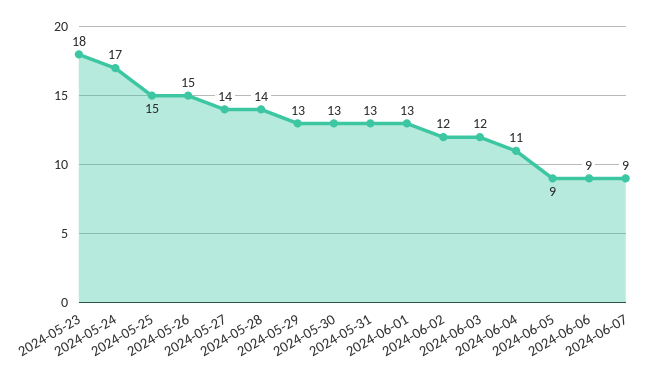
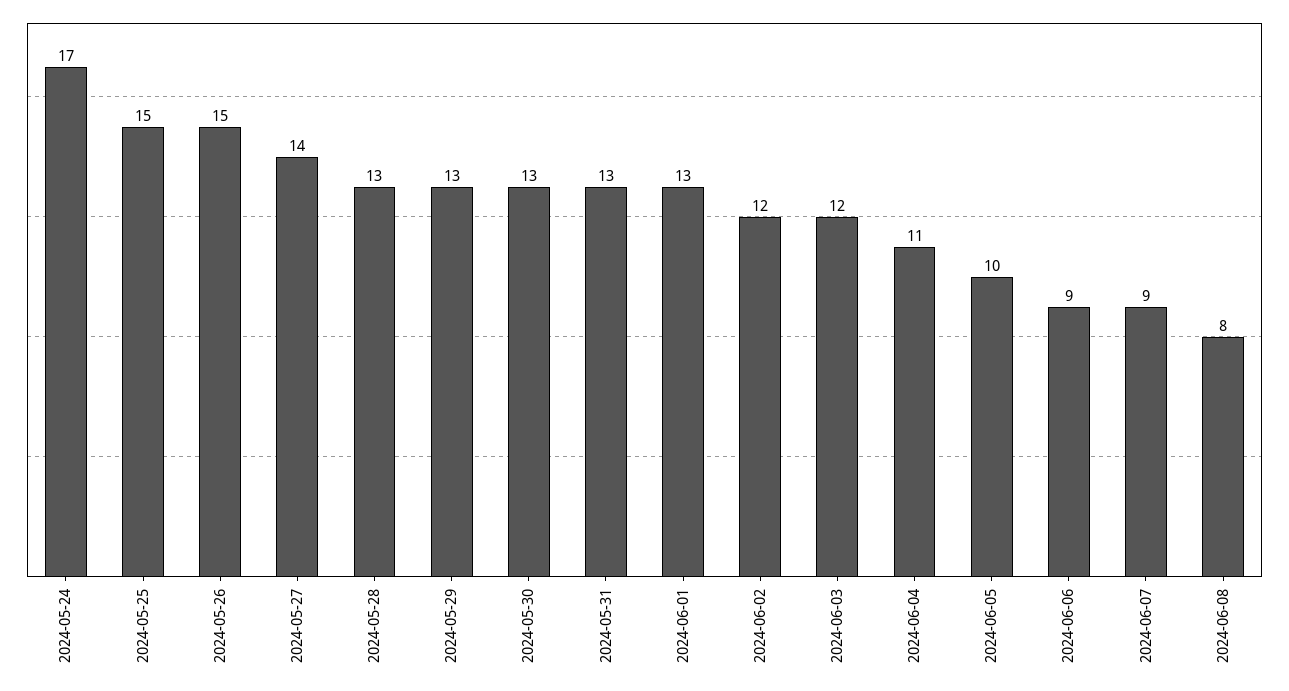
2024-05-23: 18 -> none
2024-05-28: 14 -> 13
2024-06-05: 9 -> 10
2024-06-08: none -> 8

